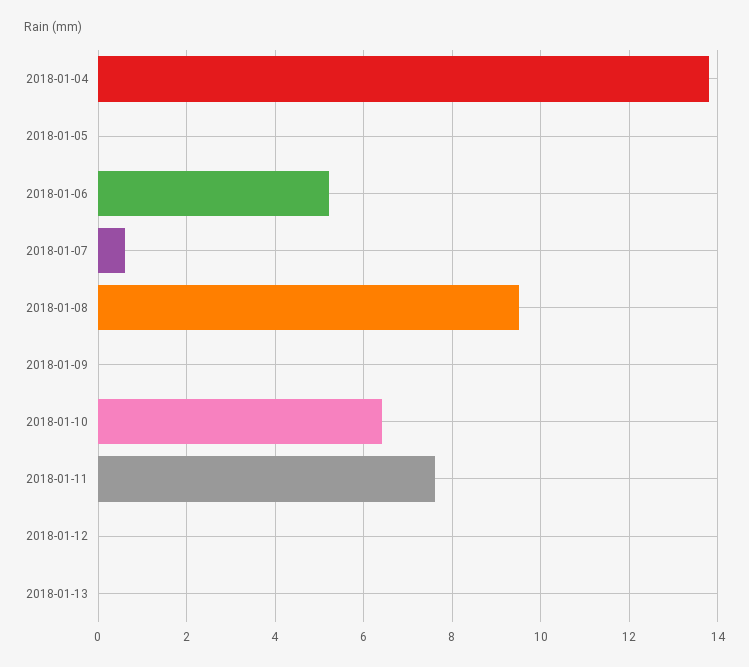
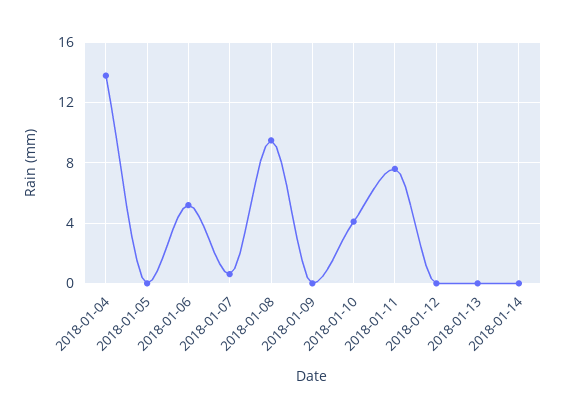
2018-01-10: 6.5 -> 4
2018-01-14: none -> 0

